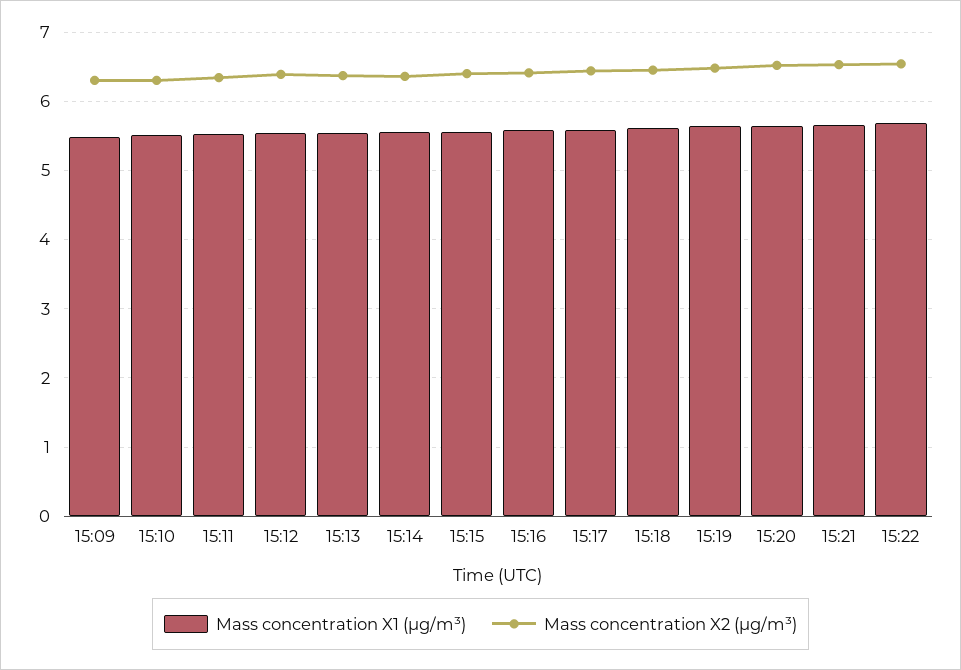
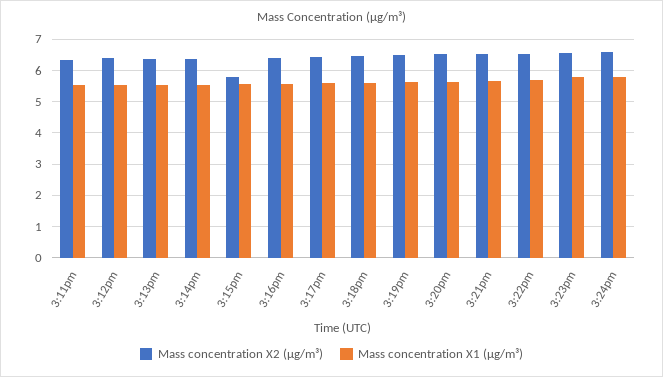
Mass concentration X1 (μg/m³), 15:09: 5.5 -> none
Mass concentration X2 (μg/m³), 15:09: 6.3 -> none
Mass concentration X1 (μg/m³), 15:10: 5.5 -> none
Mass concentration X2 (μg/m³), 15:10: 6.3 -> none
Mass concentration X2 (μg/m³), 15:15: 6.4 -> 5.8
Mass concentration X2 (μg/m³), 3:23pm: none -> 6.6
Mass concentration X1 (μg/m³), 3:23pm: none -> 5.8
Mass concentration X2 (μg/m³), 3:24pm: none -> 6.6
Mass concentration X1 (μg/m³), 3:24pm: none -> 5.8

